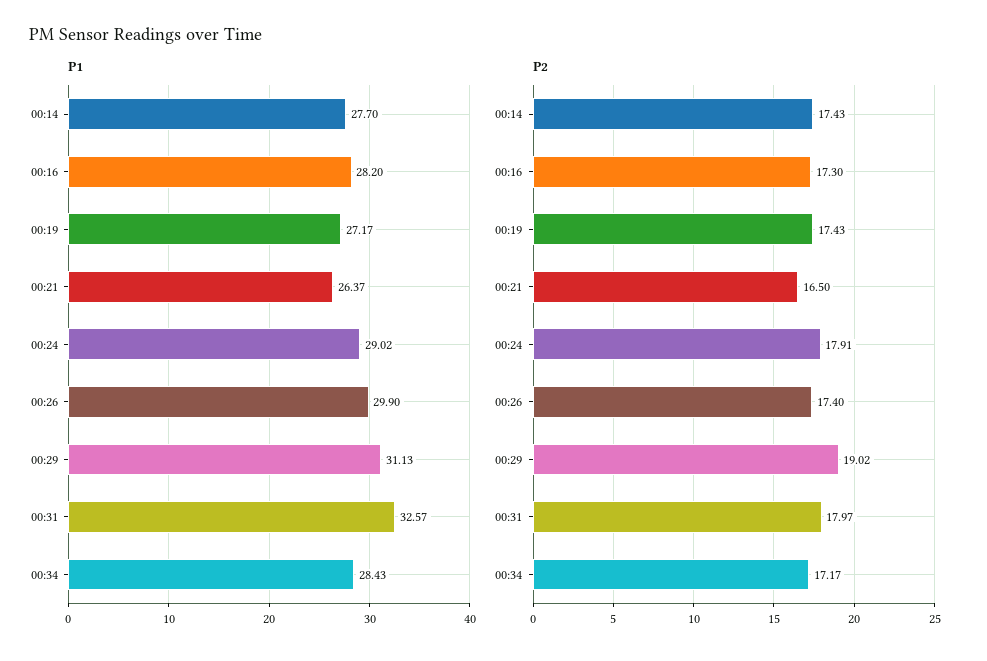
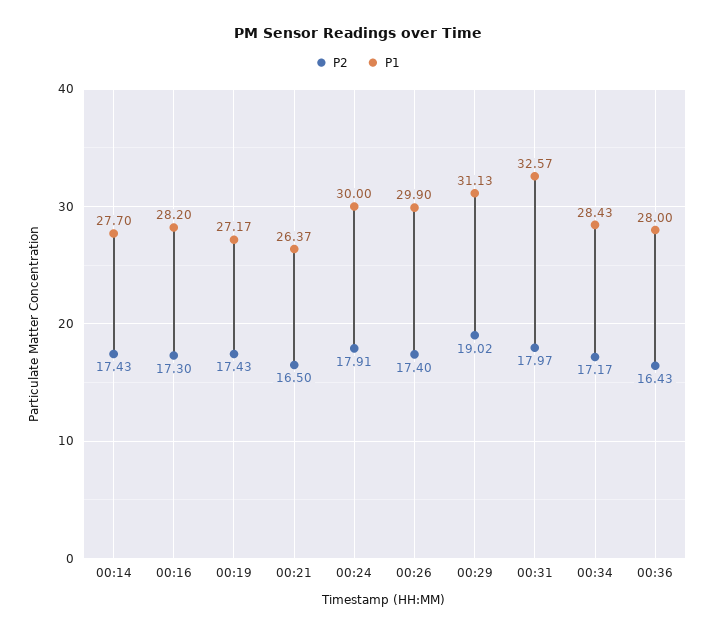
P1, 00:24: 29.02 -> 30
P2, 00:36: none -> 16.43
P1, 00:36: none -> 28

